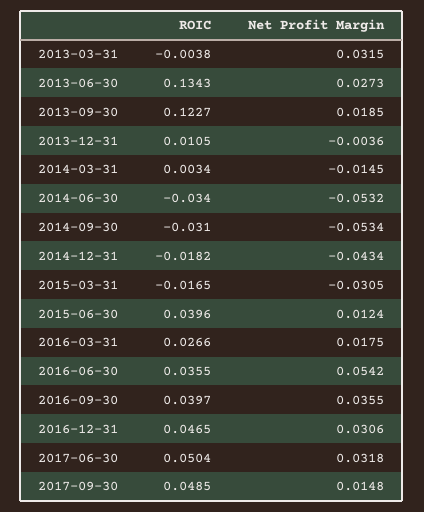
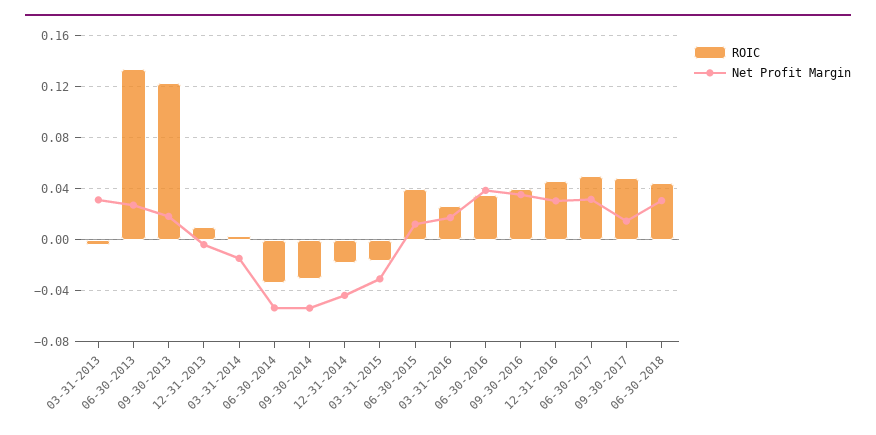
Net Profit Margin, 2016-06-30: 0.0542 -> 0.04
ROIC, 06-30-2018: none -> 0.045
Net Profit Margin, 06-30-2018: none -> 0.03

